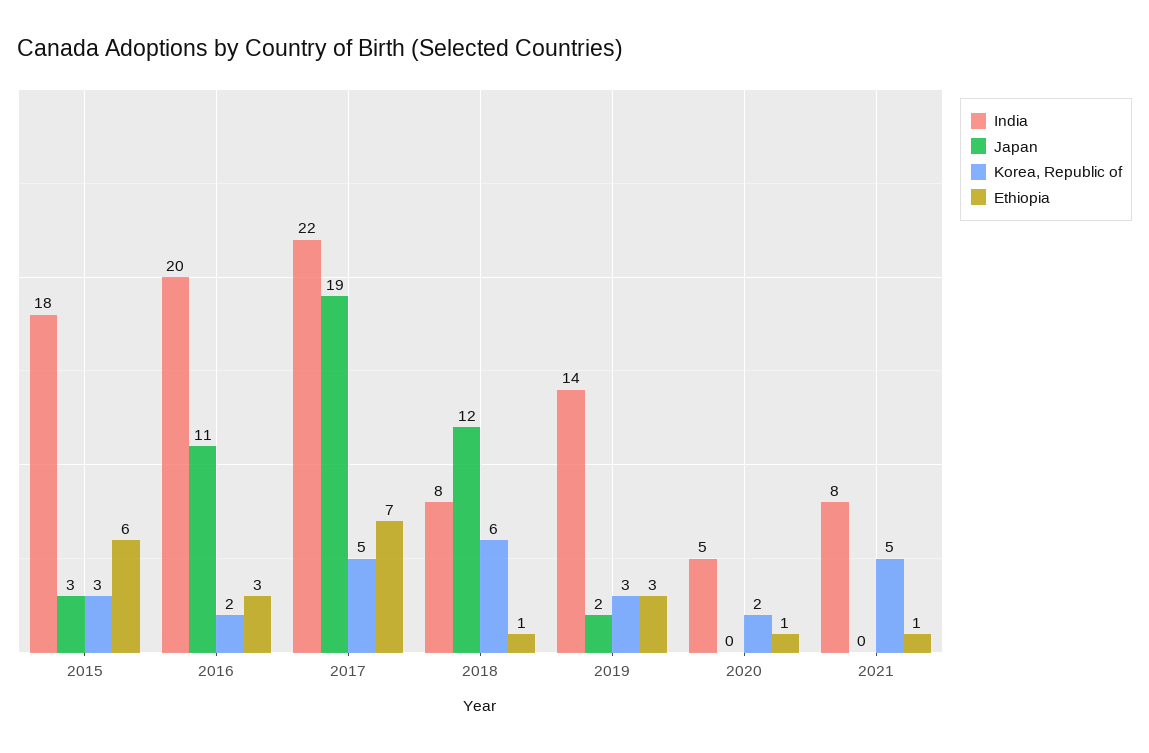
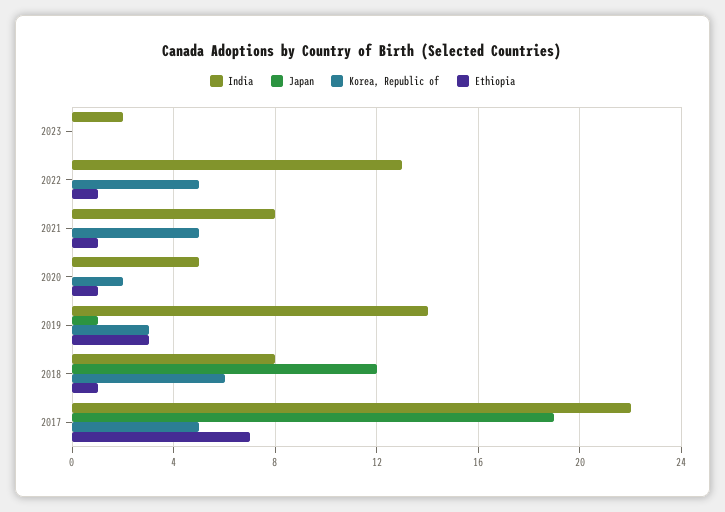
India, 2015: 18 -> none
Japan, 2015: 3 -> none
Korea, Republic of, 2015: 3 -> none
Ethiopia, 2015: 6 -> none
India, 2016: 20 -> none
Japan, 2016: 11 -> none
Korea, Republic of, 2016: 2 -> none
Ethiopia, 2016: 3 -> none
Japan, 2019: 2 -> 1
India, 2023: none -> 2
Japan, 2023: none -> 0
Korea, Republic of, 2023: none -> 0
Ethiopia, 2023: none -> 0
India, 2022: none -> 13
Japan, 2022: none -> 0
Korea, Republic of, 2022: none -> 5
Ethiopia, 2022: none -> 1

